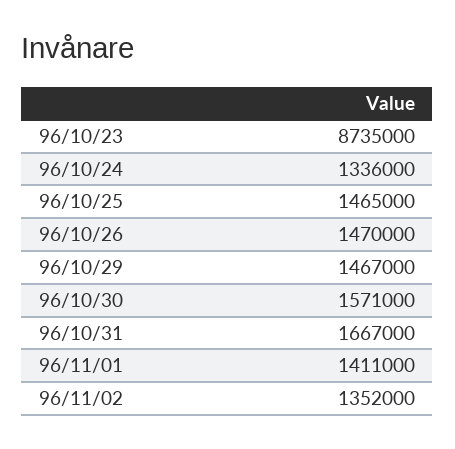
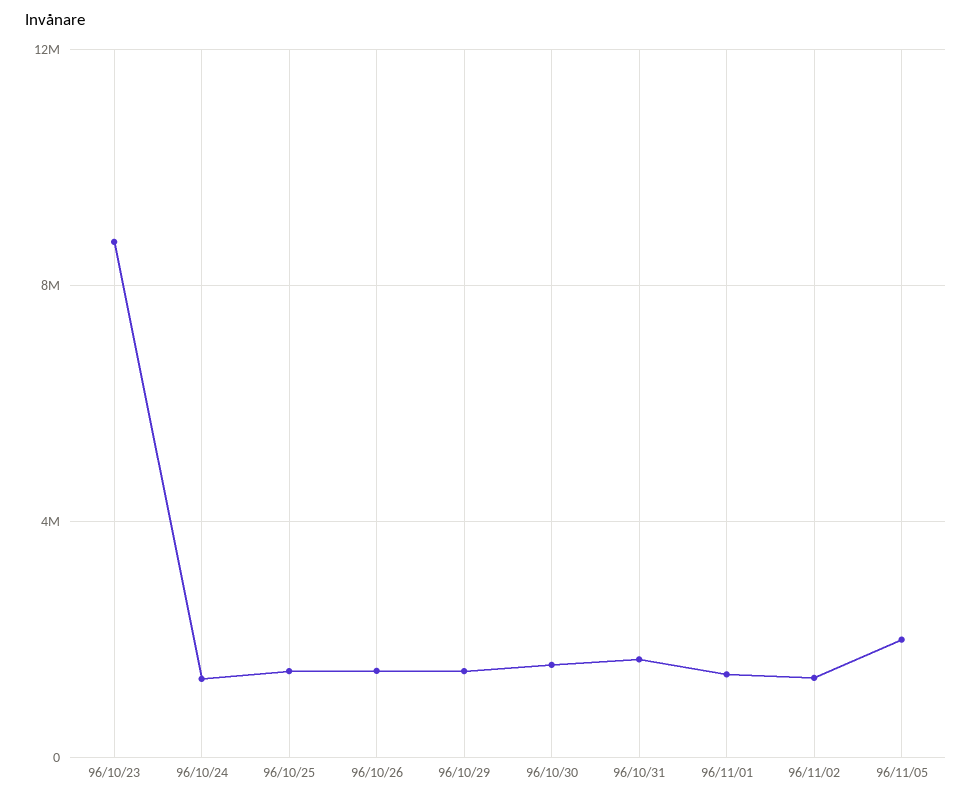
96/11/05: none -> 2000000

